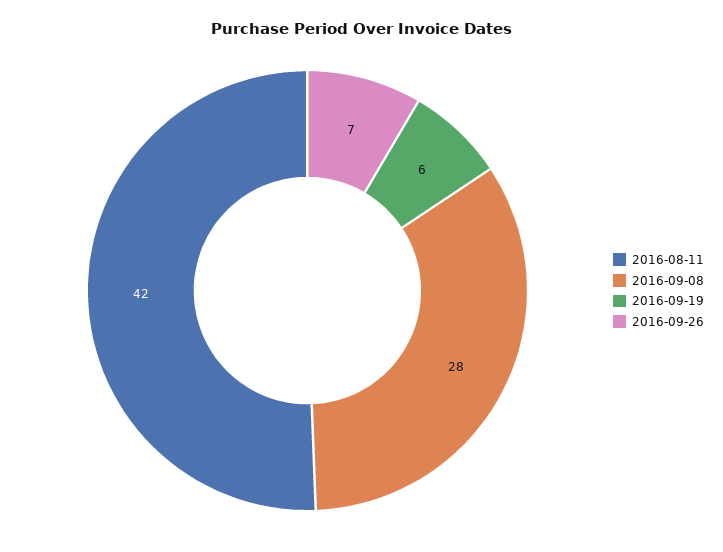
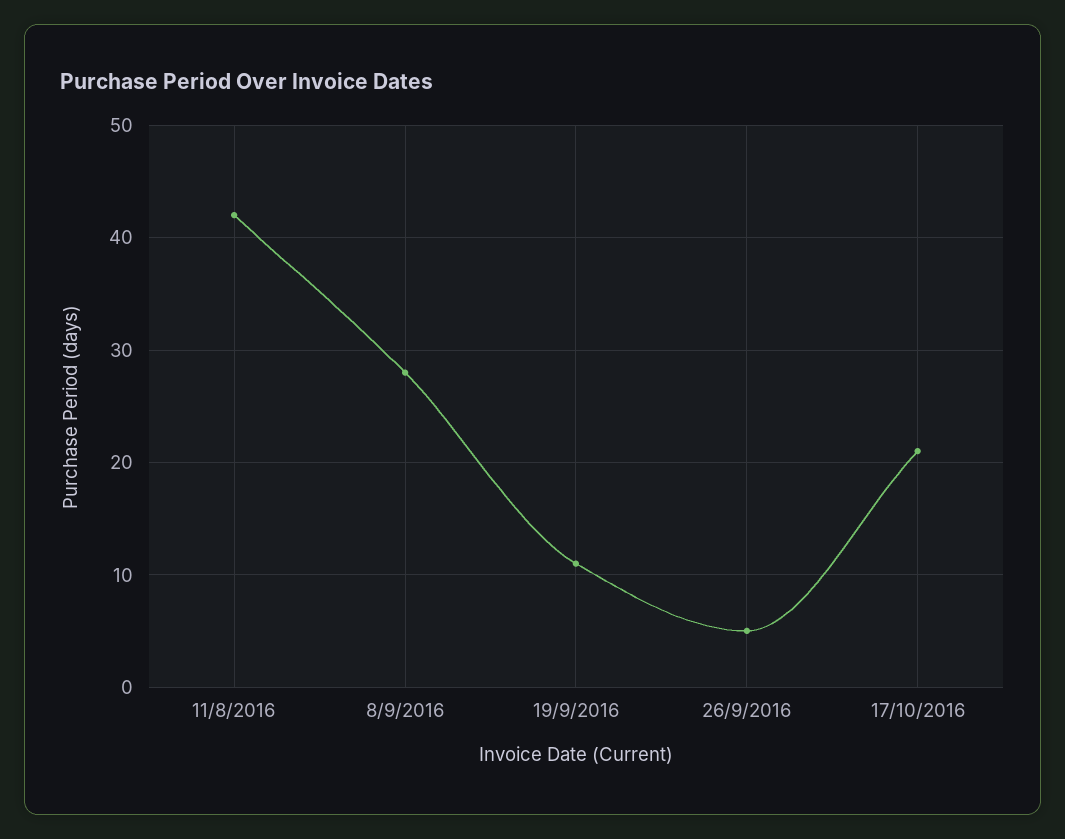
2016-09-19: 6 -> 11
2016-09-26: 7 -> 5
17/10/2016: none -> 21

